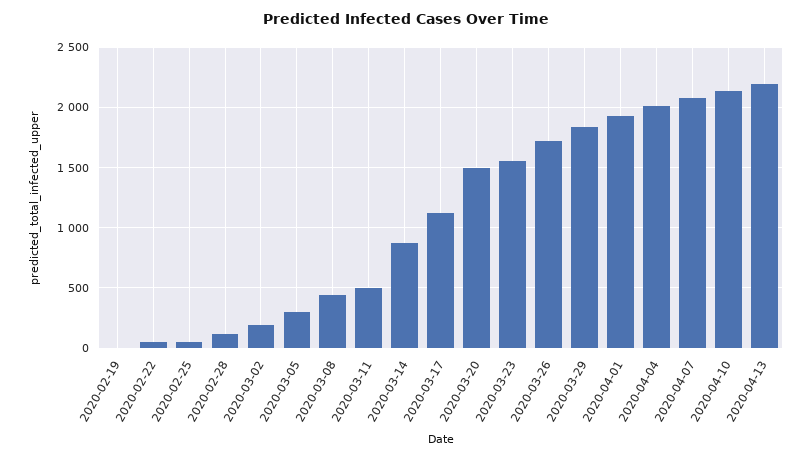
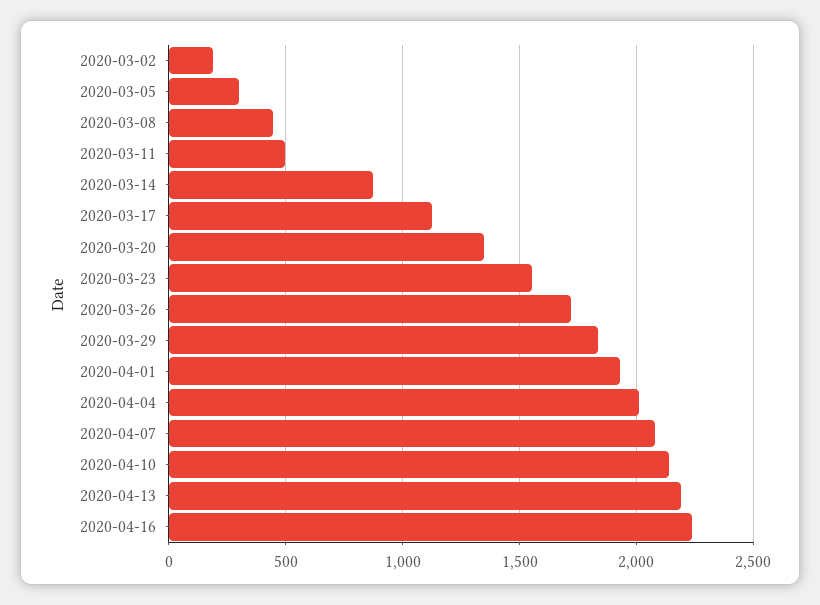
2020-02-19: 0 -> none
2020-02-22: 50 -> none
2020-02-25: 50 -> none
2020-02-28: 100 -> none
2020-03-20: 1500 -> 1350
2020-04-16: none -> 2250

